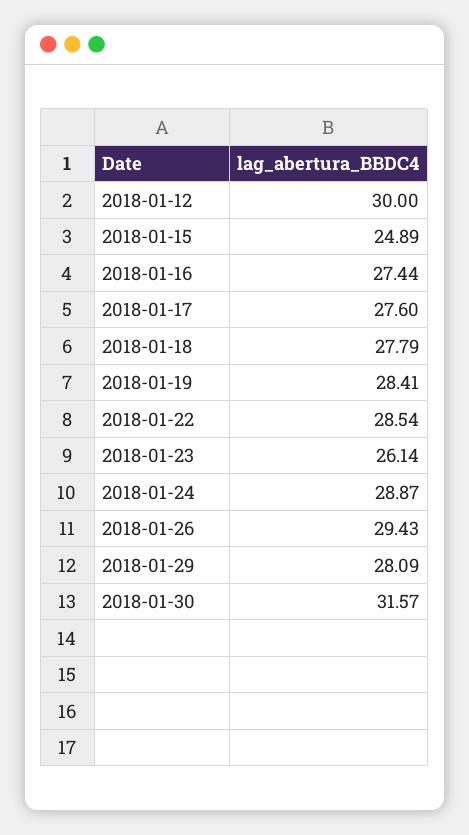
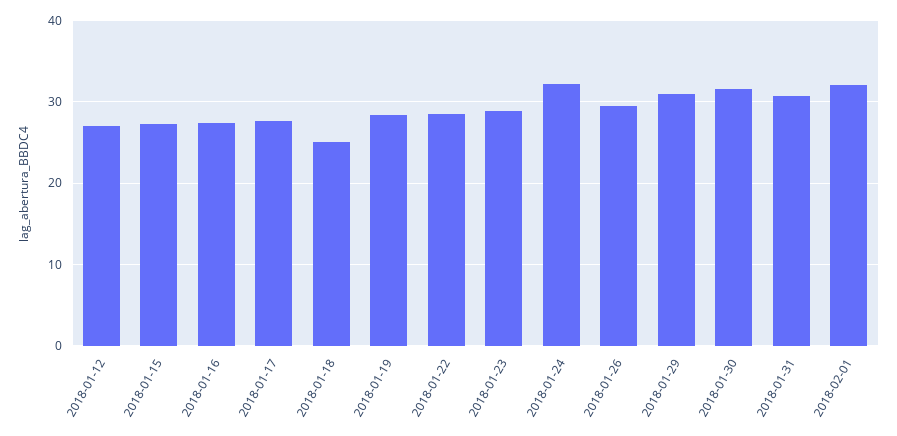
2018-01-12: 30 -> 27
2018-01-15: 24.89 -> 27
2018-01-18: 27.79 -> 25
2018-01-23: 26.14 -> 29
2018-01-24: 28.87 -> 32
2018-01-29: 28.09 -> 31
2018-01-31: none -> 31
2018-02-01: none -> 32

